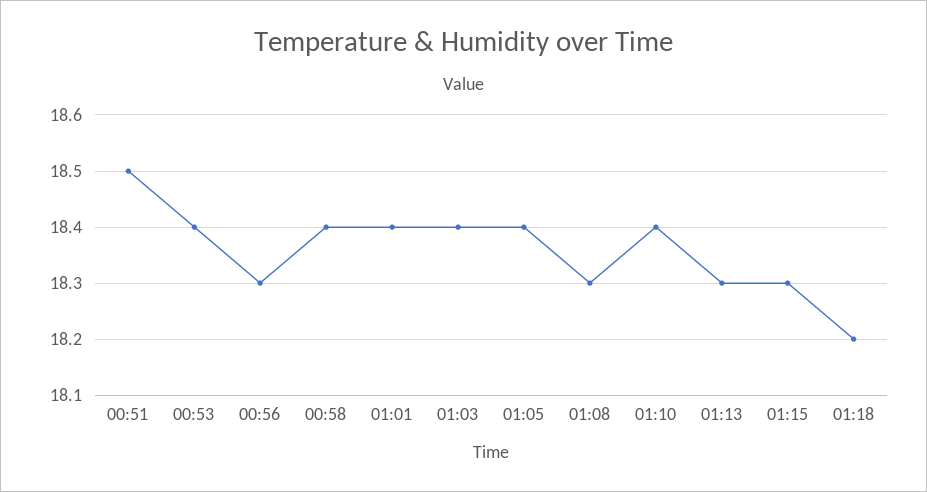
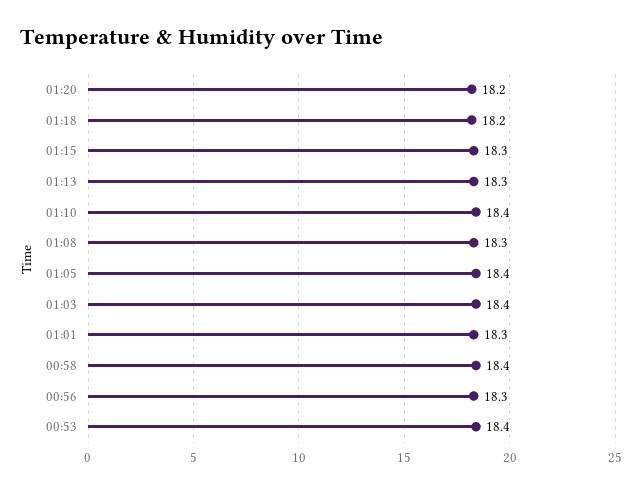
00:51: 18.5 -> none
01:01: 18.4 -> 18.3
01:20: none -> 18.2

